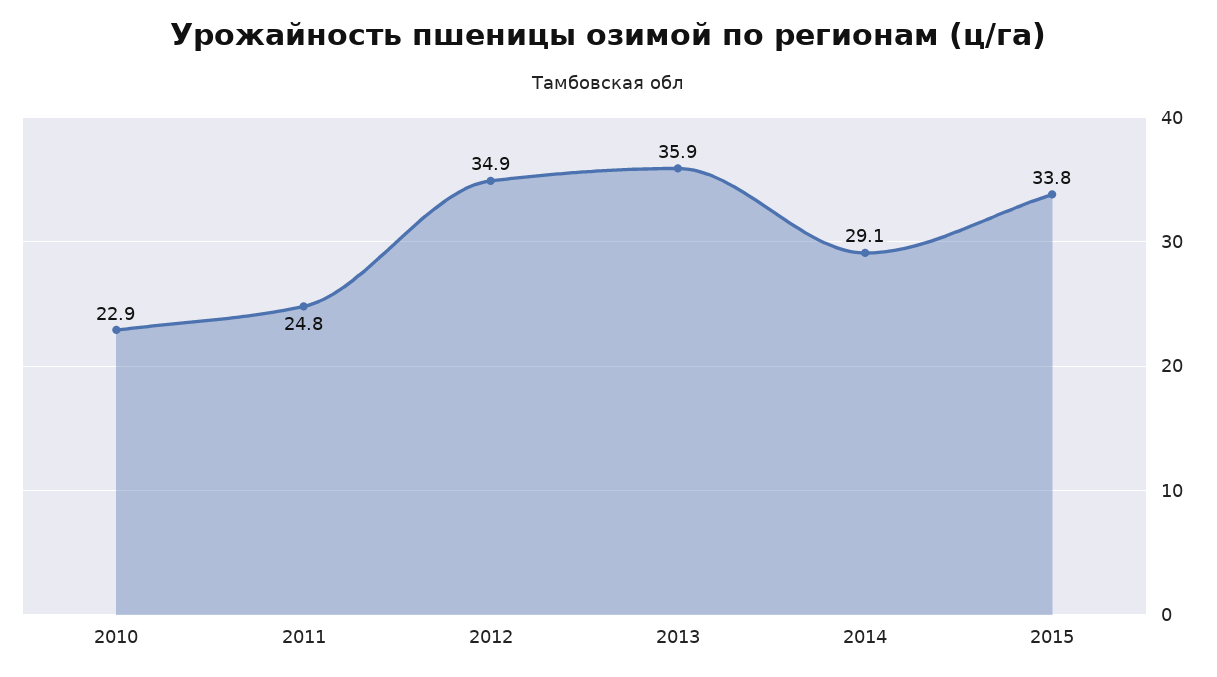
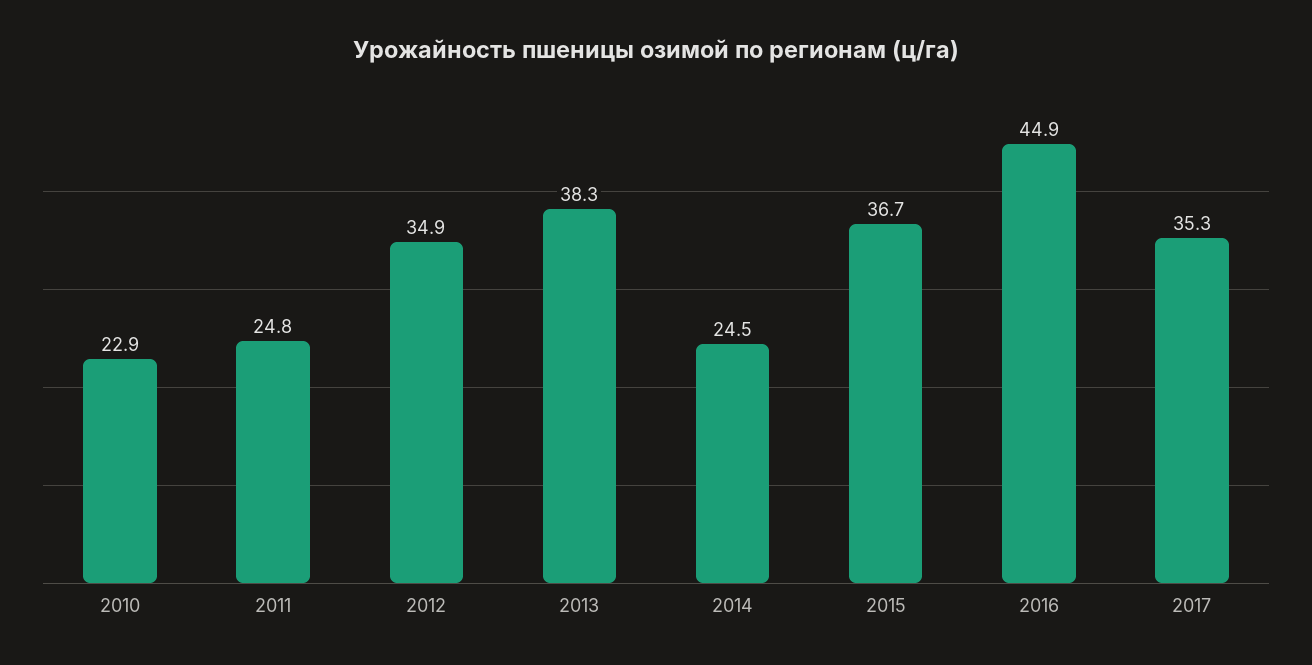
2013: 35.9 -> 38.3
2014: 29.1 -> 24.5
2015: 33.8 -> 36.7
2016: none -> 44.9
2017: none -> 35.3

